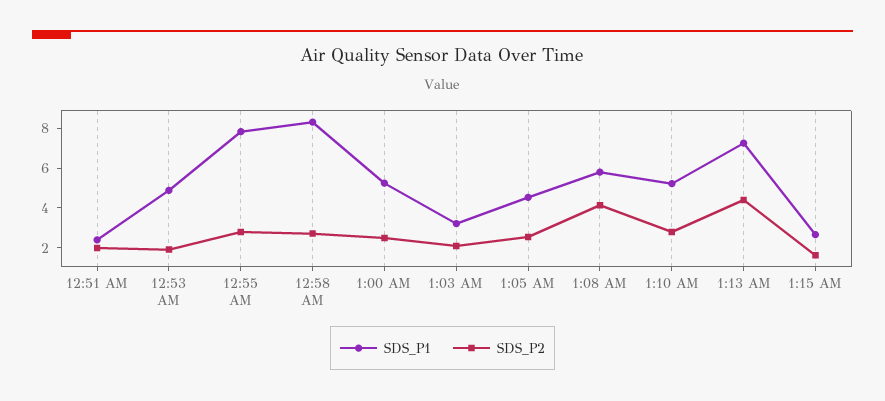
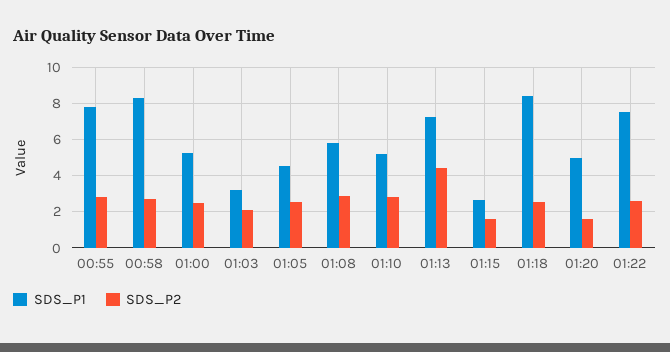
SDS_P1, 12:51 AM: 2.5 -> none
SDS_P2, 12:51 AM: 2 -> none
SDS_P1, 12:53 AM: 5 -> none
SDS_P2, 12:53 AM: 2 -> none
SDS_P2, 1:08 AM: 4 -> 3
SDS_P1, 01:18: none -> 8.5
SDS_P2, 01:18: none -> 2.5
SDS_P1, 01:20: none -> 5
SDS_P2, 01:20: none -> 1.5
SDS_P1, 01:22: none -> 7.5
SDS_P2, 01:22: none -> 2.5

